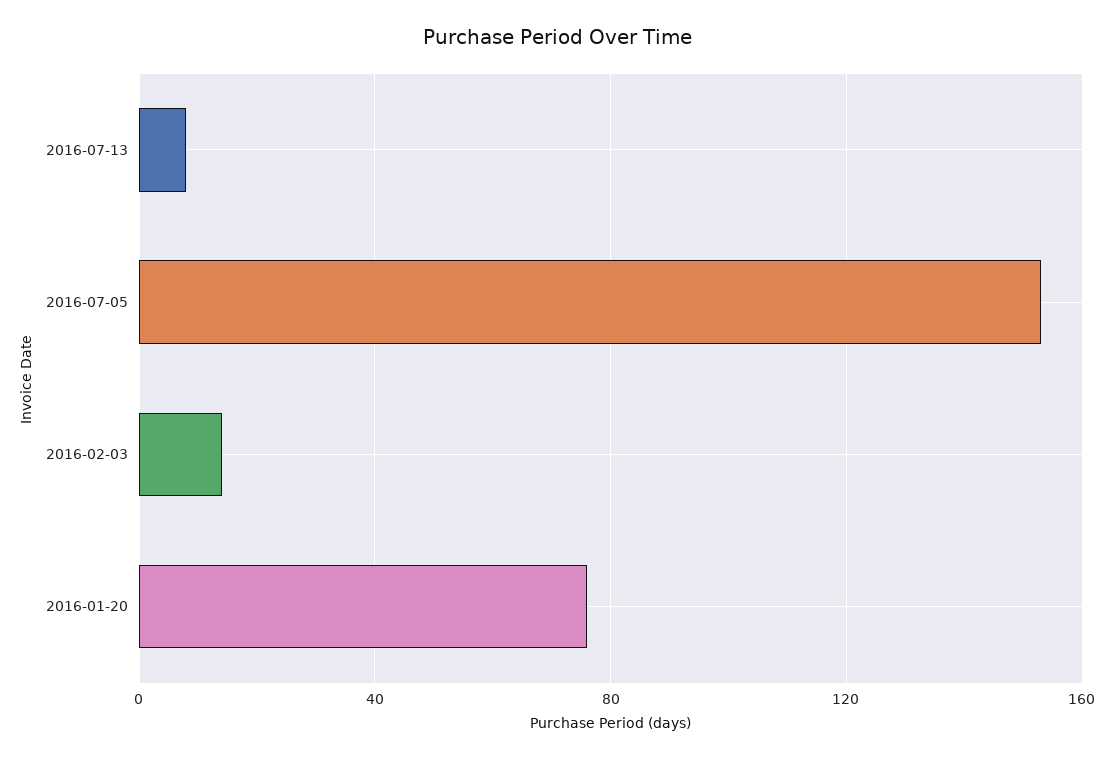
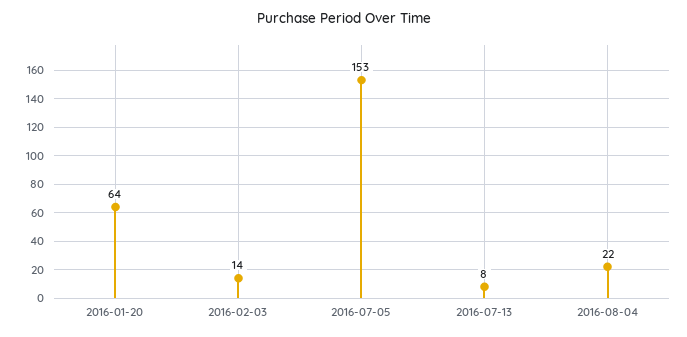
2016-01-20: 75 -> 64
2016-08-04: none -> 22

